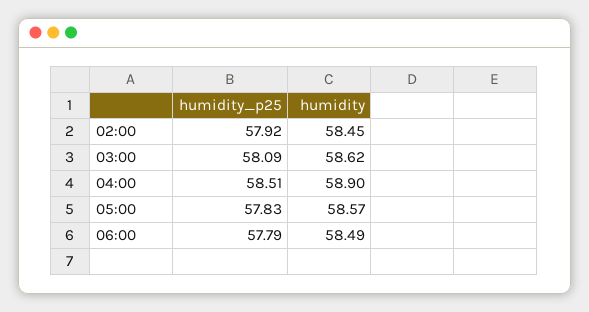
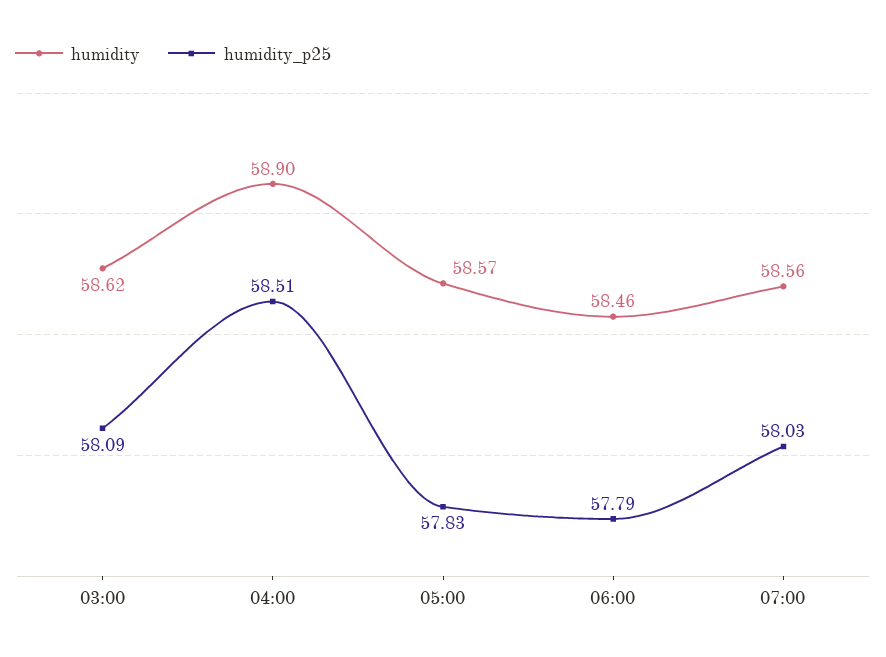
humidity_p25, 02:00: 57.92 -> none
humidity, 02:00: 58.45 -> none
humidity, 06:00: 58.49 -> 58.46
humidity, 07:00: none -> 58.56
humidity_p25, 07:00: none -> 58.03

